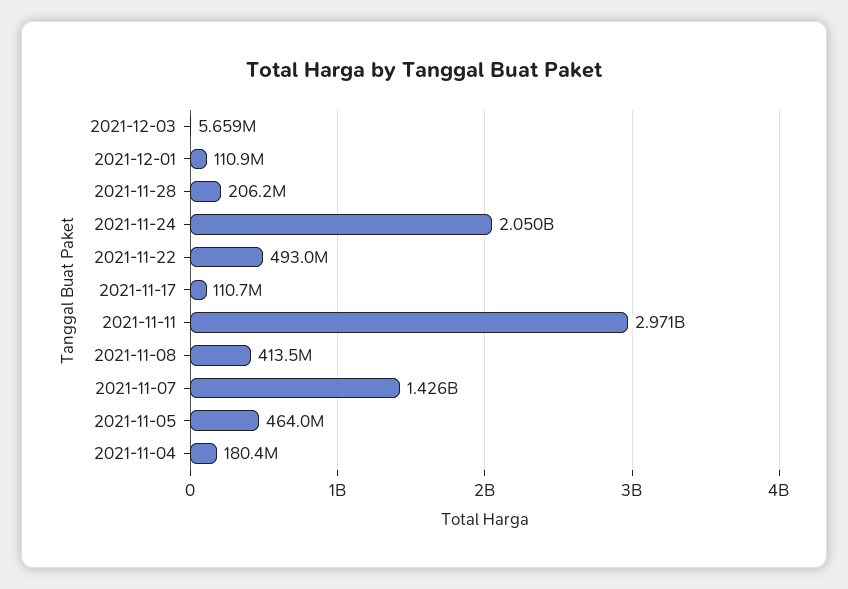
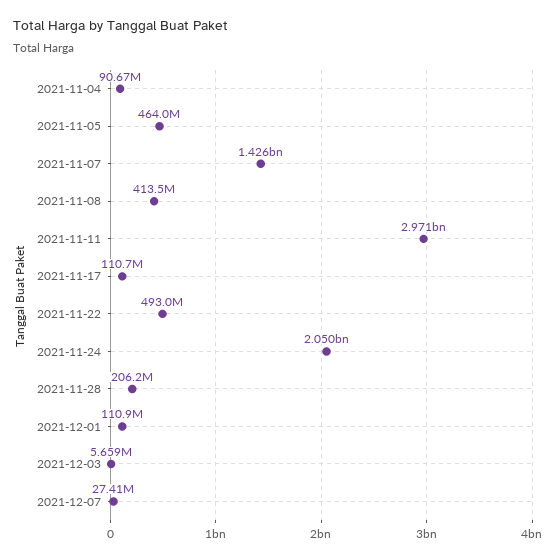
2021-11-04: 180400000 -> 90670000
2021-12-07: none -> 27410000

